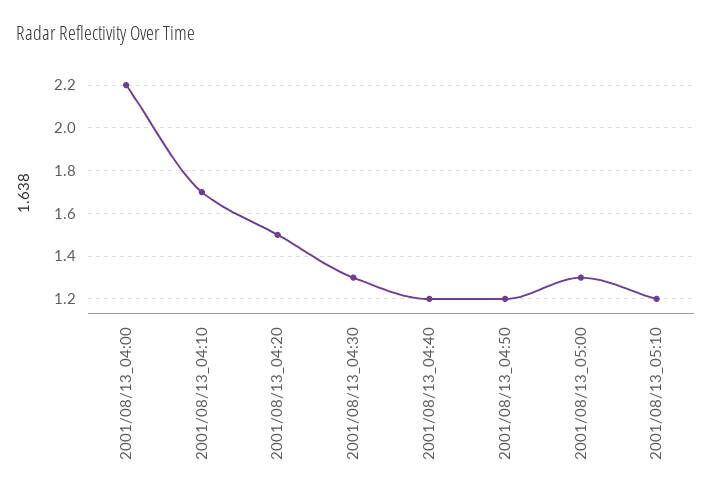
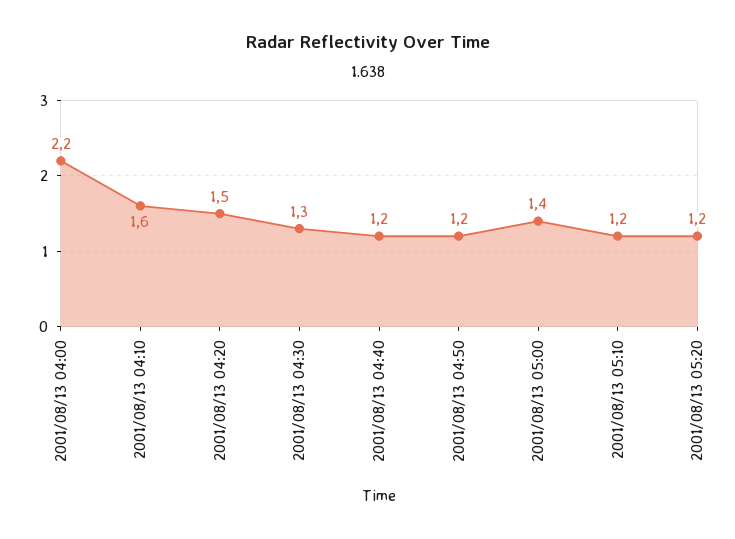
2001/08/13_04:10: 1.7 -> 1.6
2001/08/13_05:00: 1.3 -> 1.4
2001/08/13 05:20: none -> 1.2

